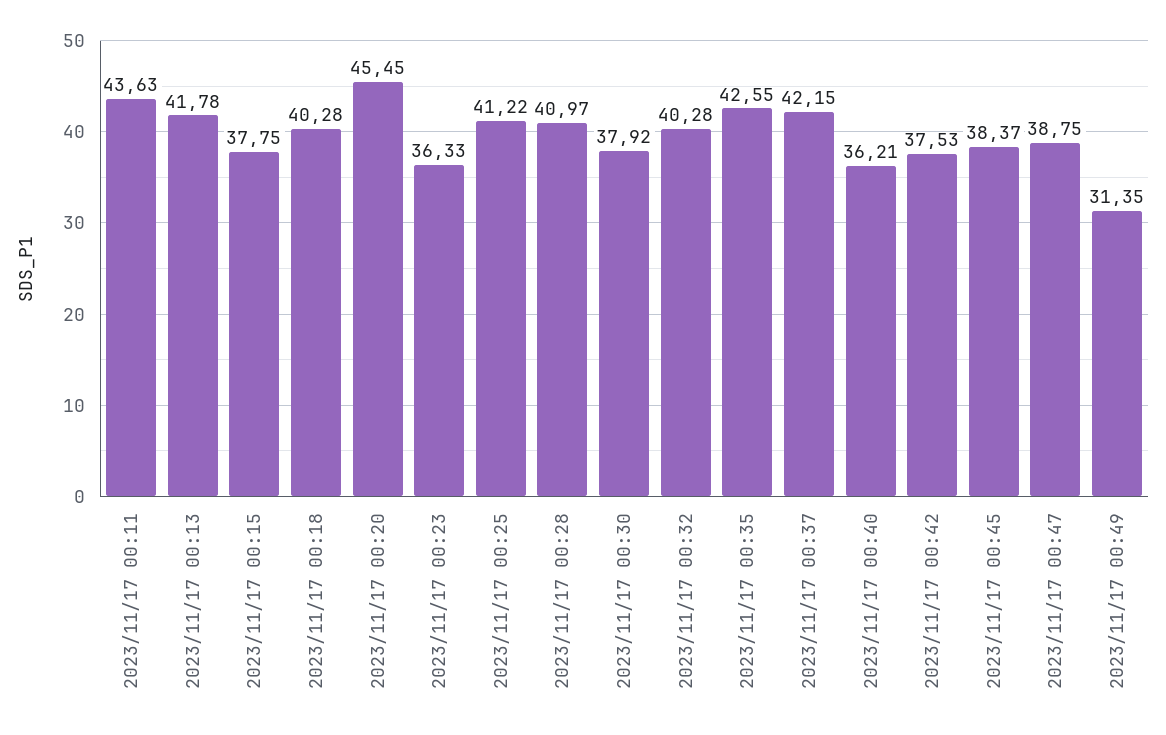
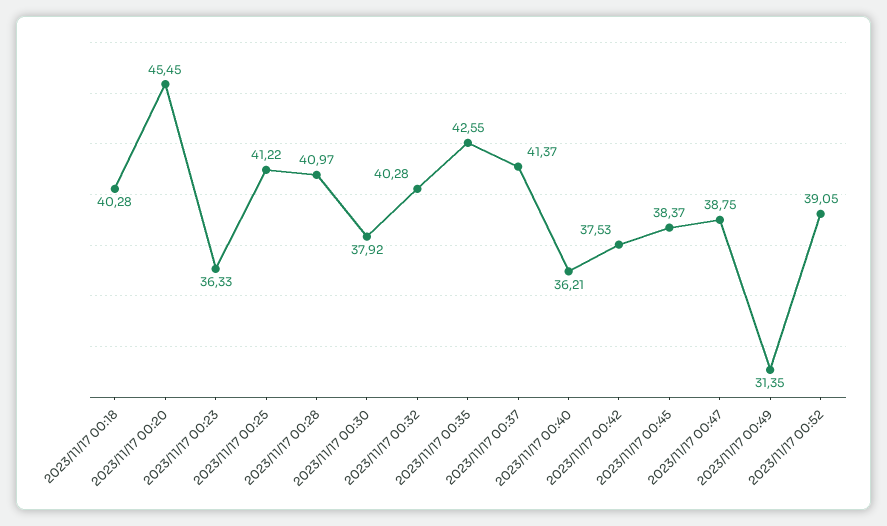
2023/11/17 00:11: 43.63 -> none
2023/11/17 00:13: 41.78 -> none
2023/11/17 00:15: 37.75 -> none
2023/11/17 00:37: 42.15 -> 41.37
2023/11/17 00:52: none -> 39.05

